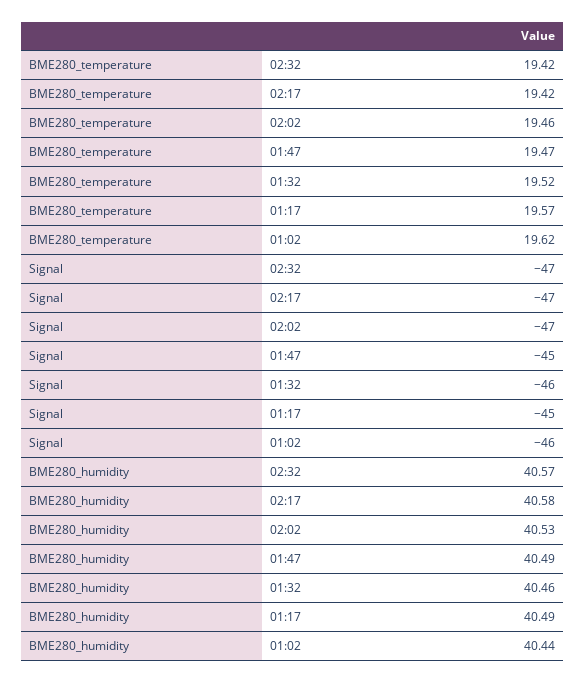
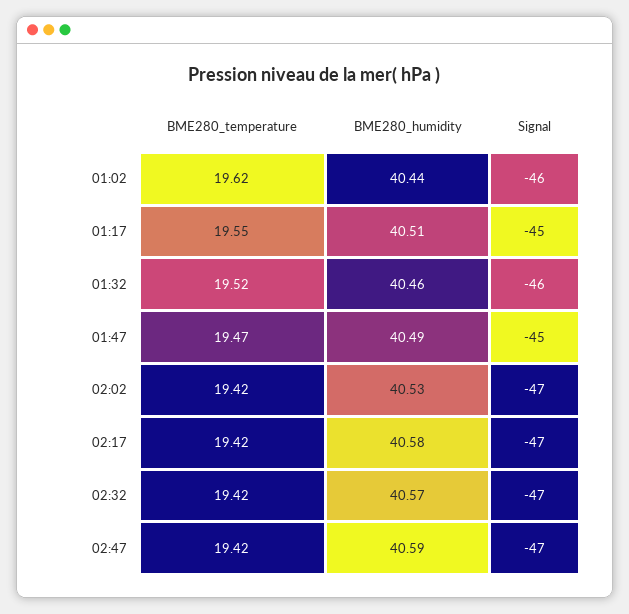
BME280_temperature, 02:02: 19.46 -> 19.42
BME280_temperature, 01:17: 19.57 -> 19.55
BME280_humidity, 01:17: 40.49 -> 40.51
BME280_temperature, 02:47: none -> 19.42
BME280_humidity, 02:47: none -> 40.59
Signal, 02:47: none -> -47

